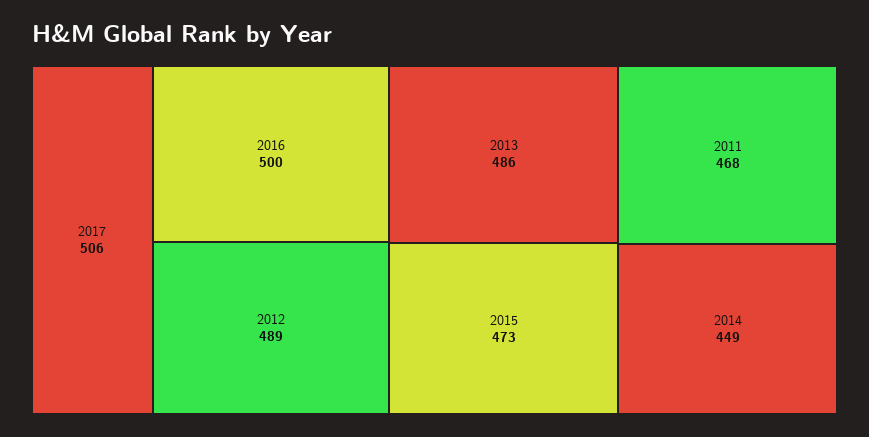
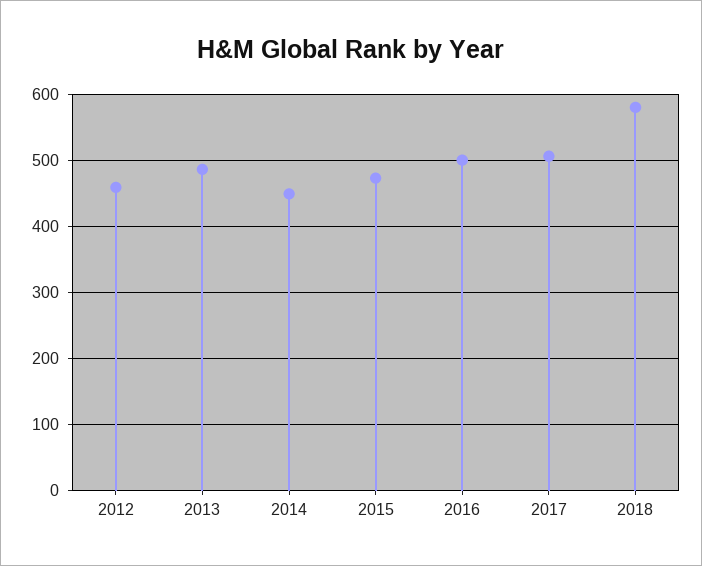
2012: 489 -> 460
2011: 468 -> none
2018: none -> 580

